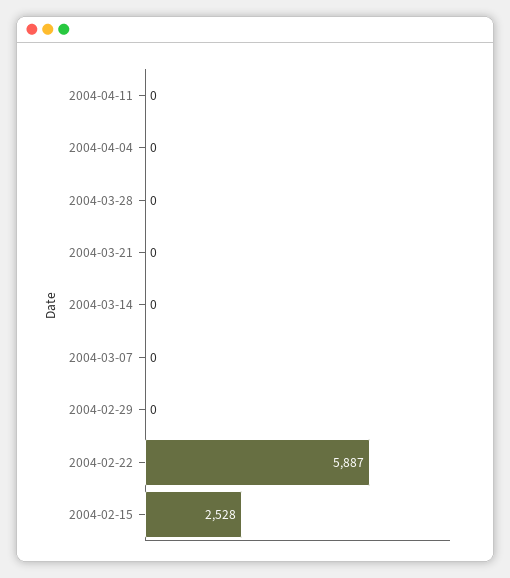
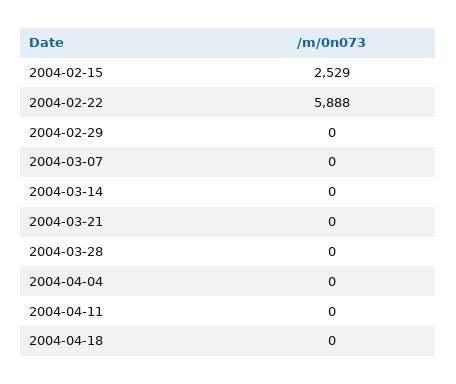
2004-02-22: 5887 -> 5888
2004-02-15: 2528 -> 2529
2004-04-18: none -> 0

